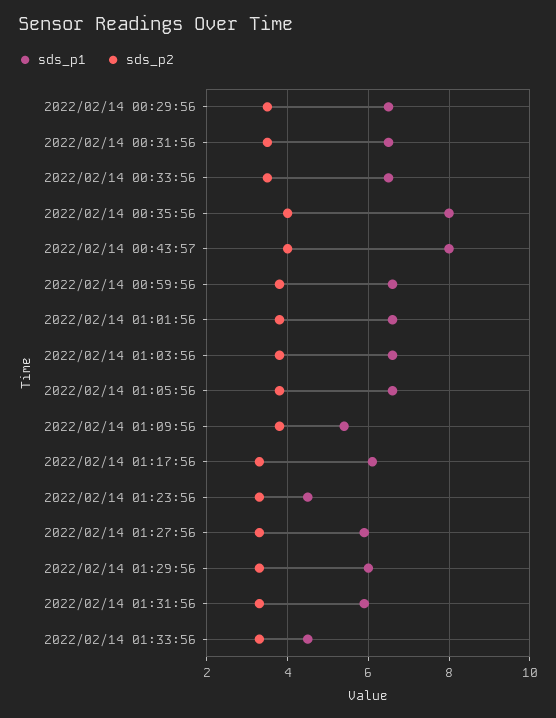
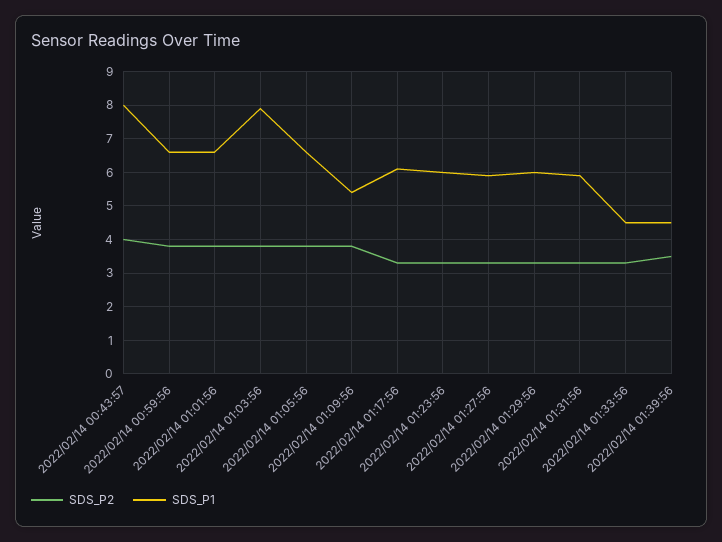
sds_p1, 2022/02/14 00:29:56: 6.5 -> none
sds_p2, 2022/02/14 00:29:56: 3.5 -> none
sds_p1, 2022/02/14 00:31:56: 6.5 -> none
sds_p2, 2022/02/14 00:31:56: 3.5 -> none
sds_p1, 2022/02/14 00:33:56: 6.5 -> none
sds_p2, 2022/02/14 00:33:56: 3.5 -> none
sds_p1, 2022/02/14 00:35:56: 8 -> none
sds_p2, 2022/02/14 00:35:56: 4 -> none
sds_p1, 2022/02/14 01:03:56: 6.5 -> 8
sds_p1, 2022/02/14 01:23:56: 4.5 -> 6
sds_p2, 2022/02/14 01:39:56: none -> 3.5
sds_p1, 2022/02/14 01:39:56: none -> 4.5

